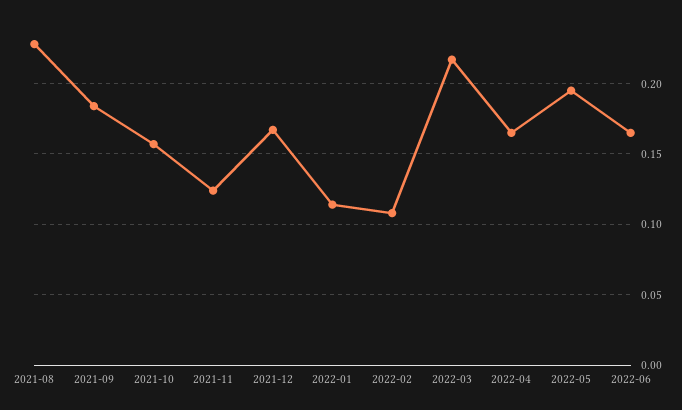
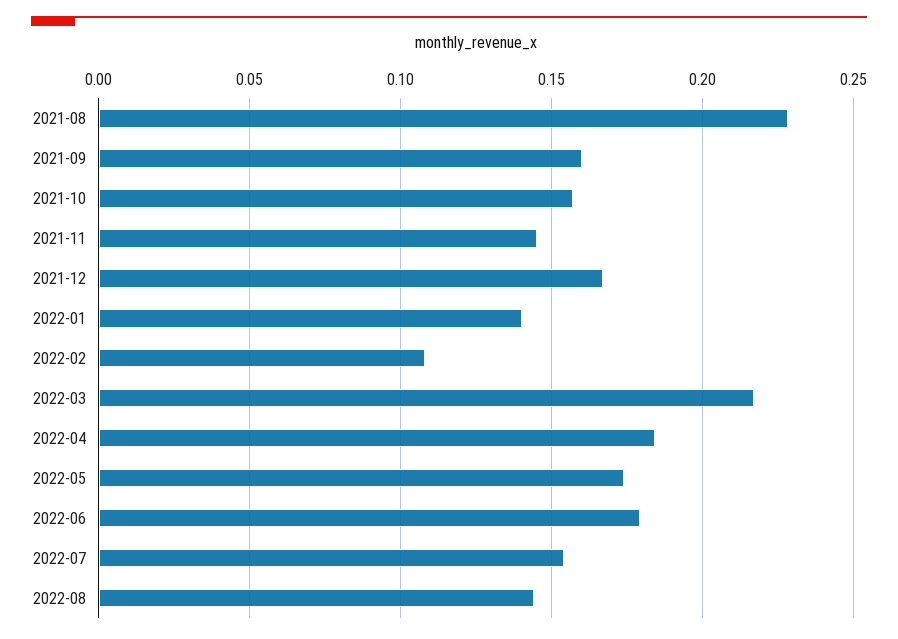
2021-09: 0.185 -> 0.16
2021-11: 0.125 -> 0.145
2022-01: 0.115 -> 0.14
2022-04: 0.165 -> 0.185
2022-05: 0.195 -> 0.175
2022-06: 0.165 -> 0.18
2022-07: none -> 0.155
2022-08: none -> 0.145

